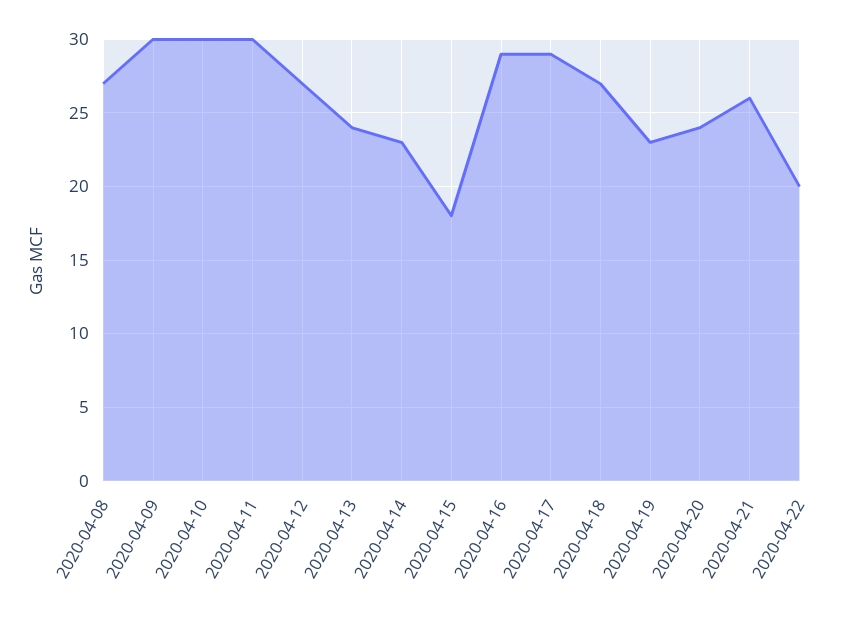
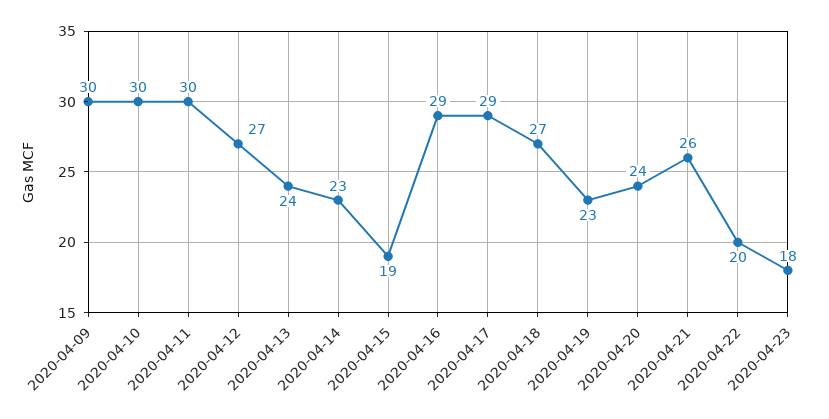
2020-04-08: 27 -> none
2020-04-15: 18 -> 19
2020-04-23: none -> 18

